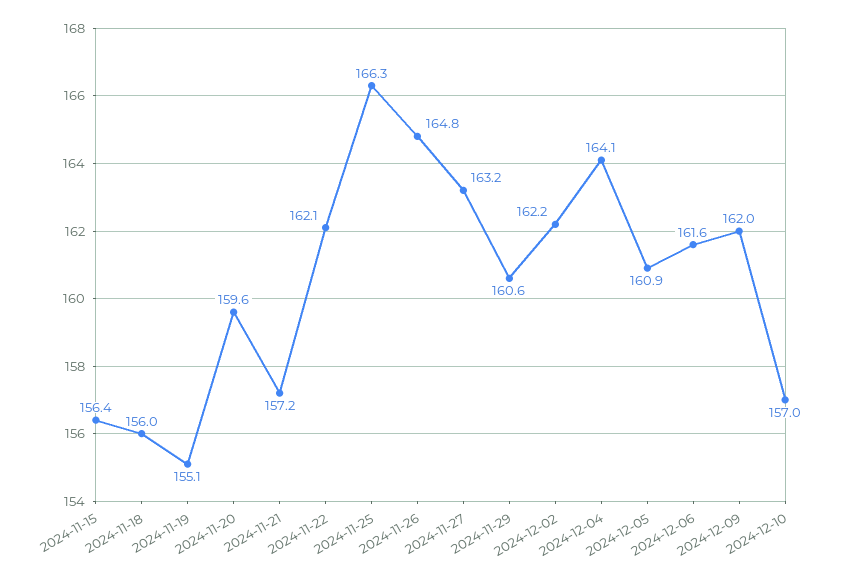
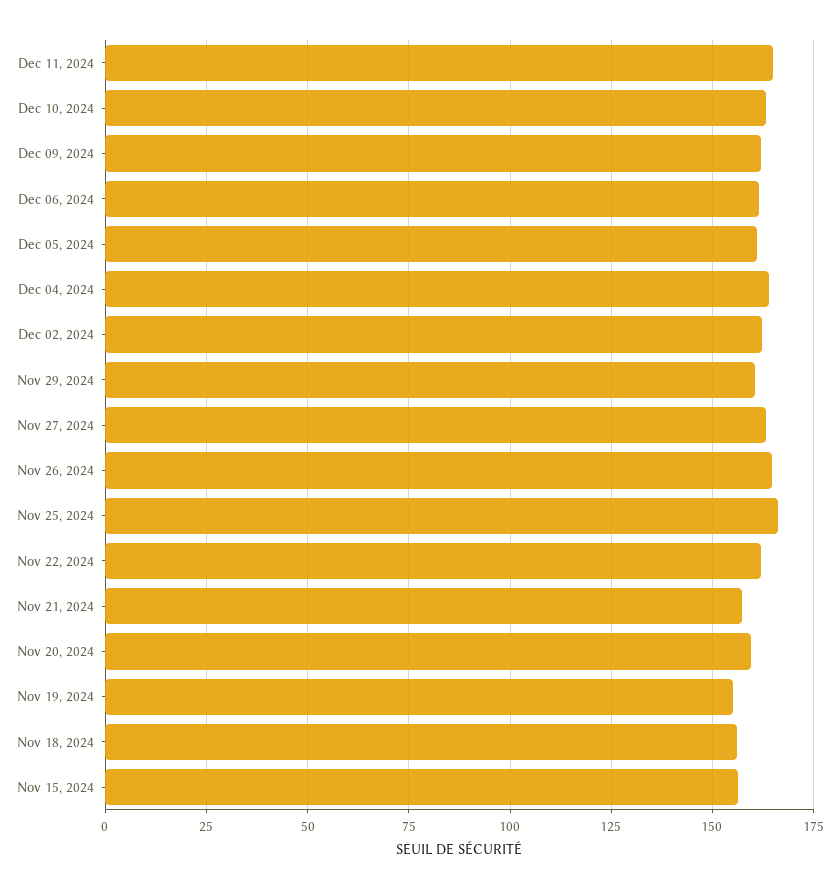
2024-12-10: 157 -> 162.5
Dec 11, 2024: none -> 165

